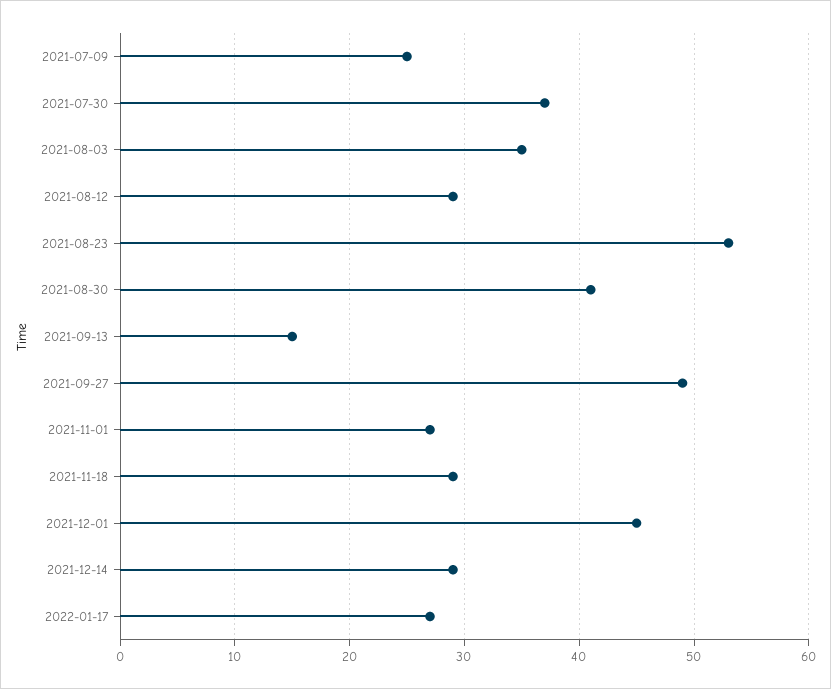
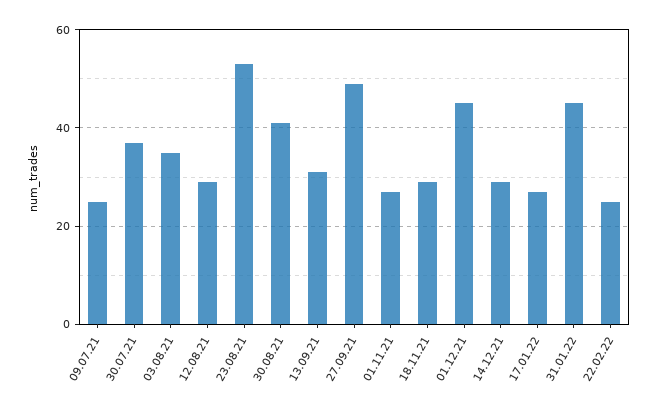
2021-09-13: 15 -> 30
31.01.22: none -> 45
22.02.22: none -> 25

